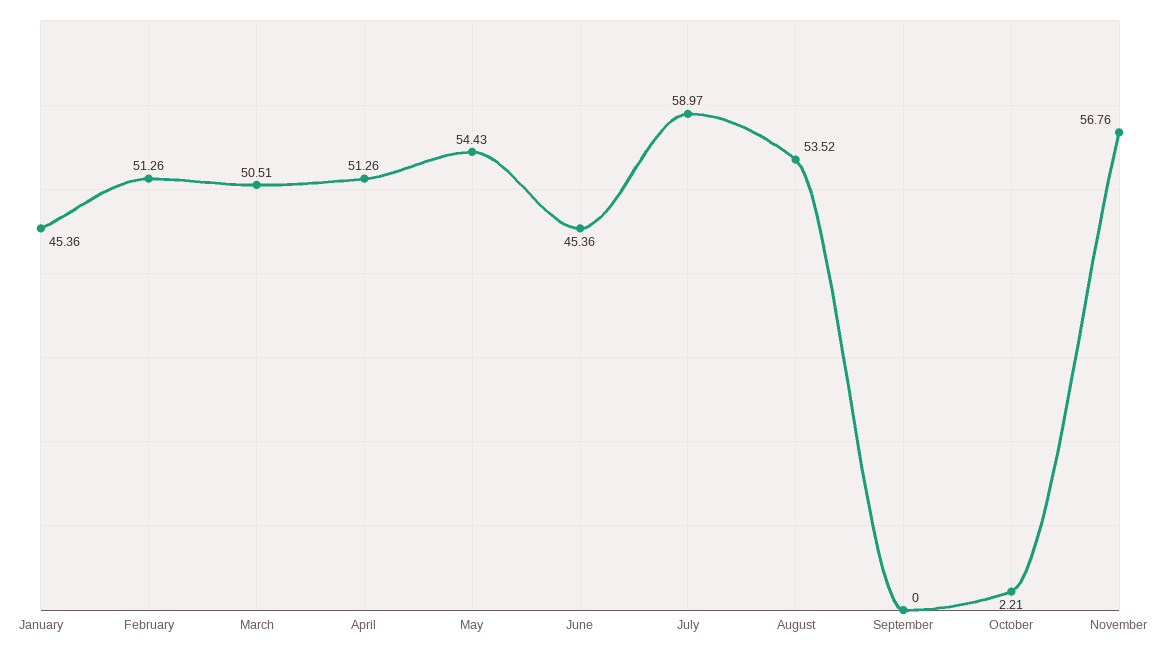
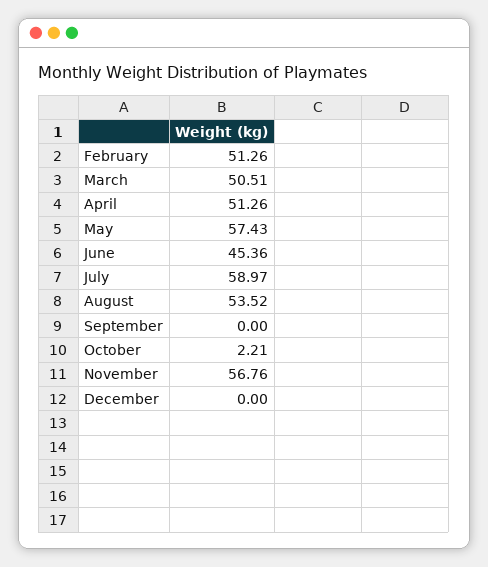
January: 45.36 -> none
May: 54.43 -> 57.43
December: none -> 0

